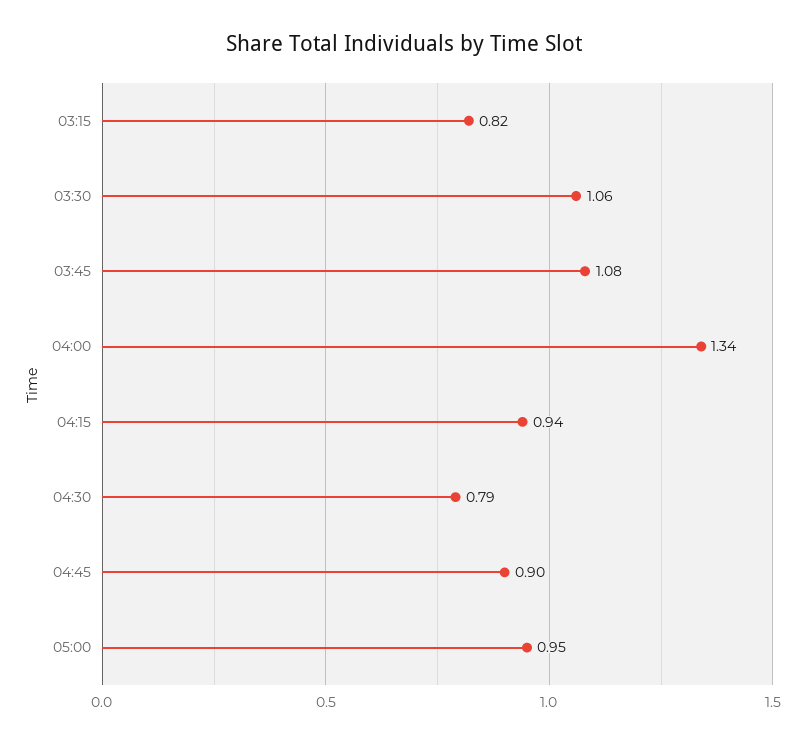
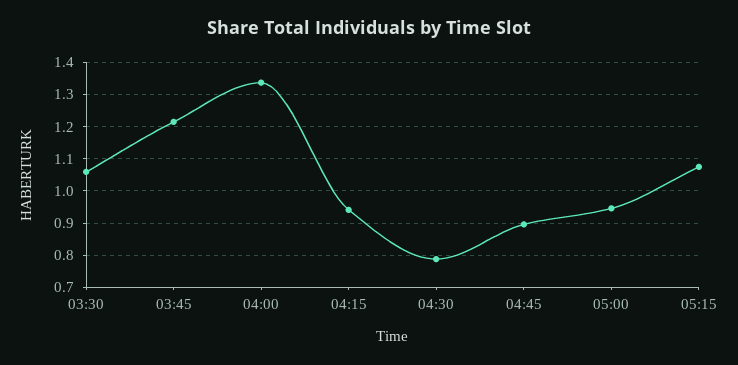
03:15: 0.82 -> none
03:45: 1.08 -> 1.22
05:15: none -> 1.08

